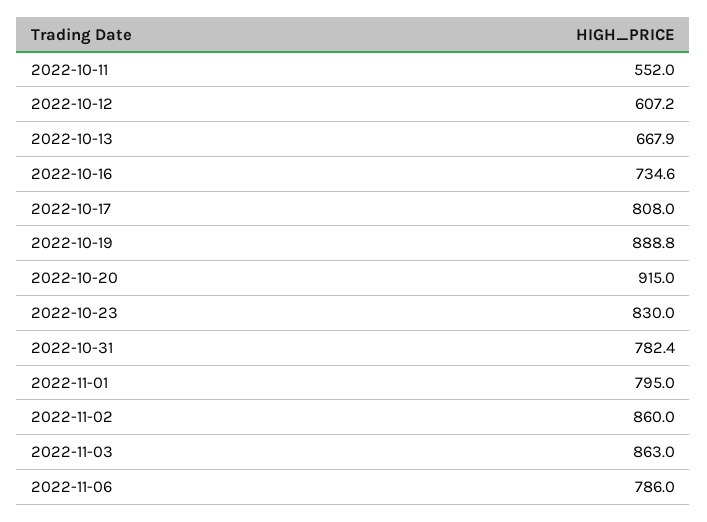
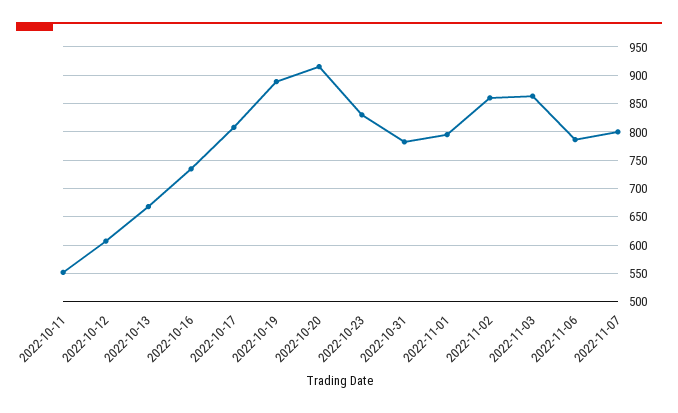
2022-11-07: none -> 800

